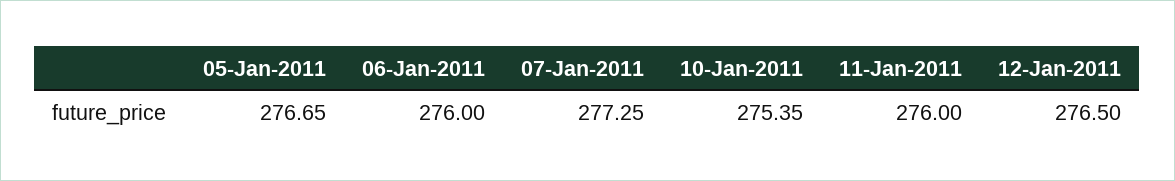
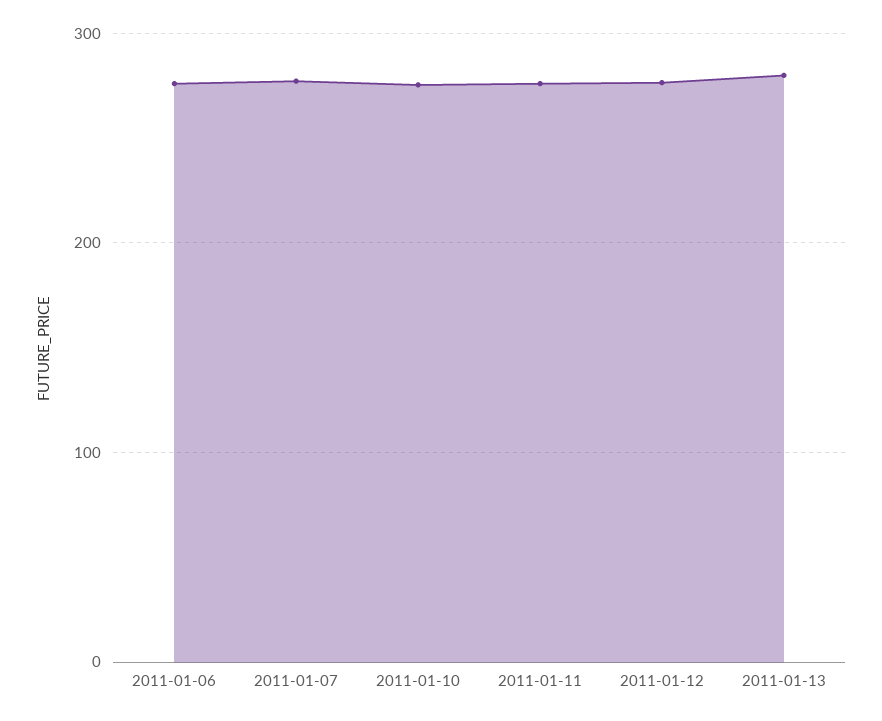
05-Jan-2011: 276.65 -> none
2011-01-13: none -> 280

